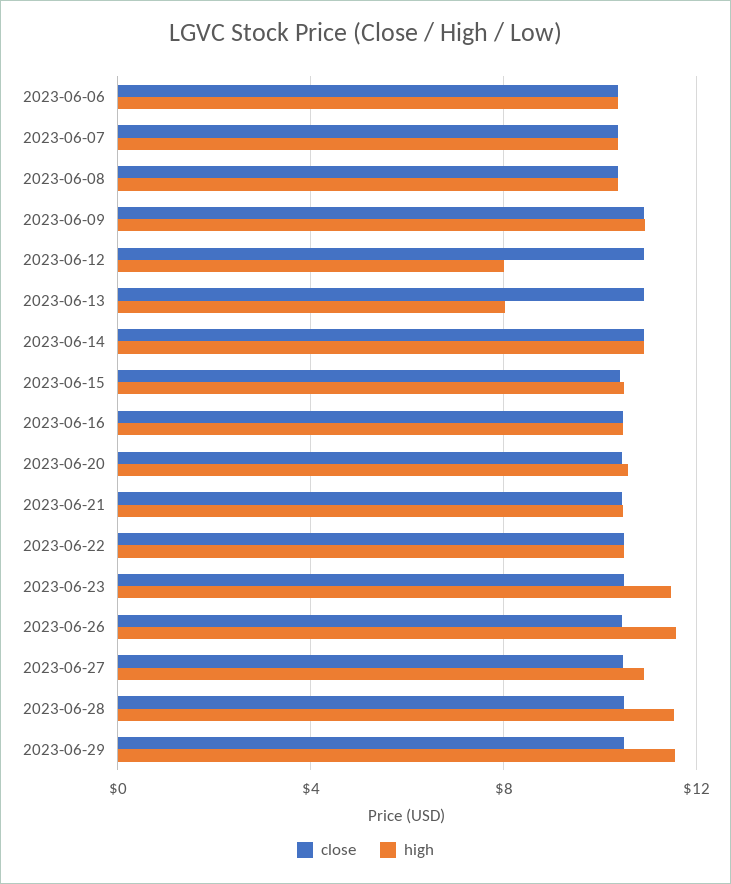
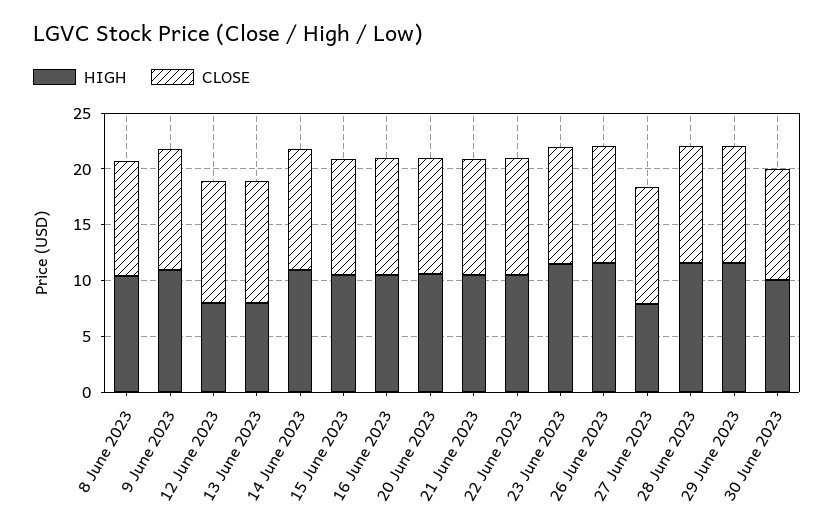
close, 2023-06-06: 10.5 -> none
high, 2023-06-06: 10.5 -> none
close, 2023-06-07: 10.5 -> none
high, 2023-06-07: 10.5 -> none
high, 2023-06-27: 11 -> 8
high, 30 June 2023: none -> 10
close, 30 June 2023: none -> 10

